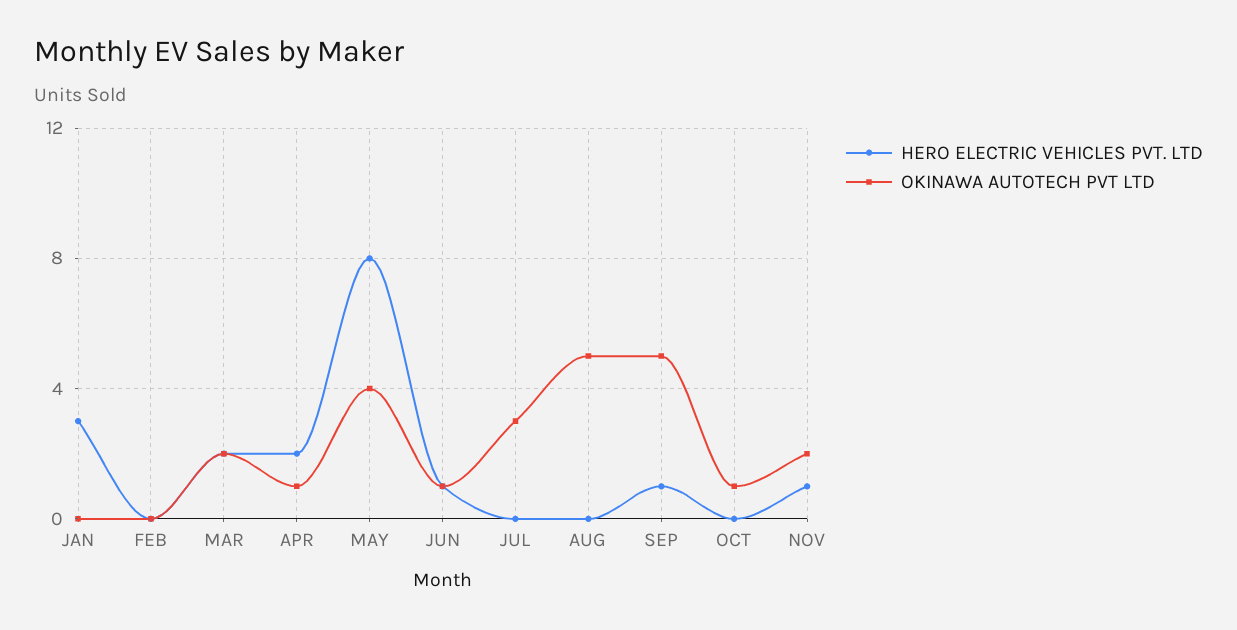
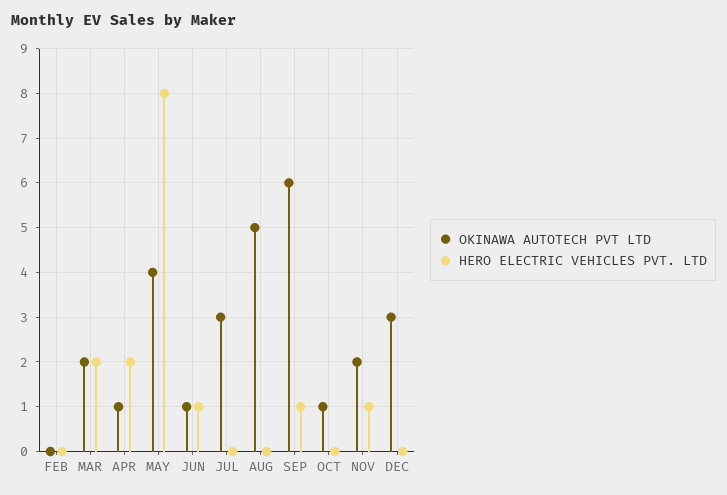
HERO ELECTRIC VEHICLES PVT. LTD, JAN: 3 -> none
OKINAWA AUTOTECH PVT LTD, JAN: 0 -> none
OKINAWA AUTOTECH PVT LTD, SEP: 5 -> 6
OKINAWA AUTOTECH PVT LTD, DEC: none -> 3
HERO ELECTRIC VEHICLES PVT. LTD, DEC: none -> 0

